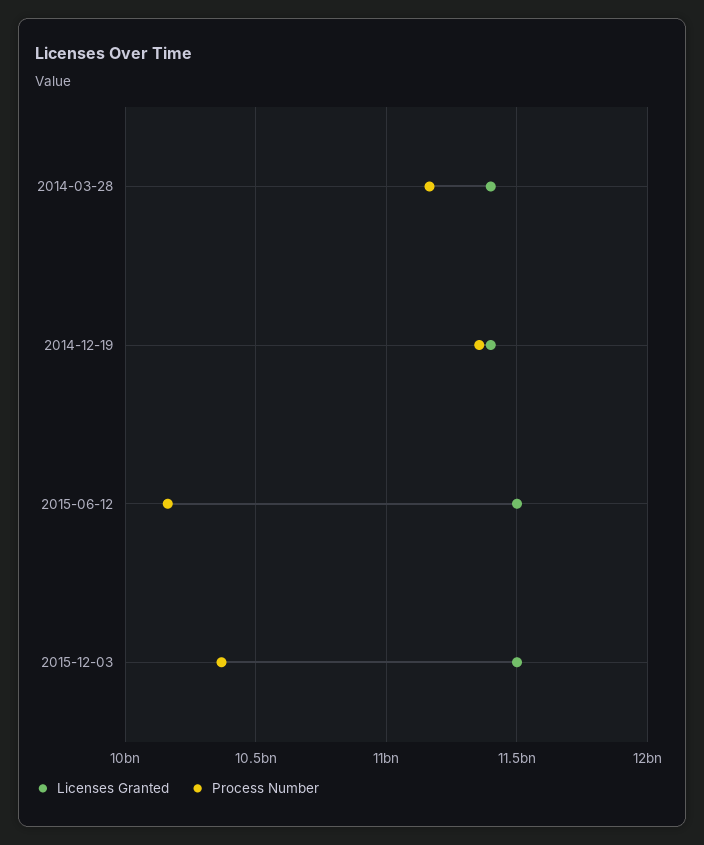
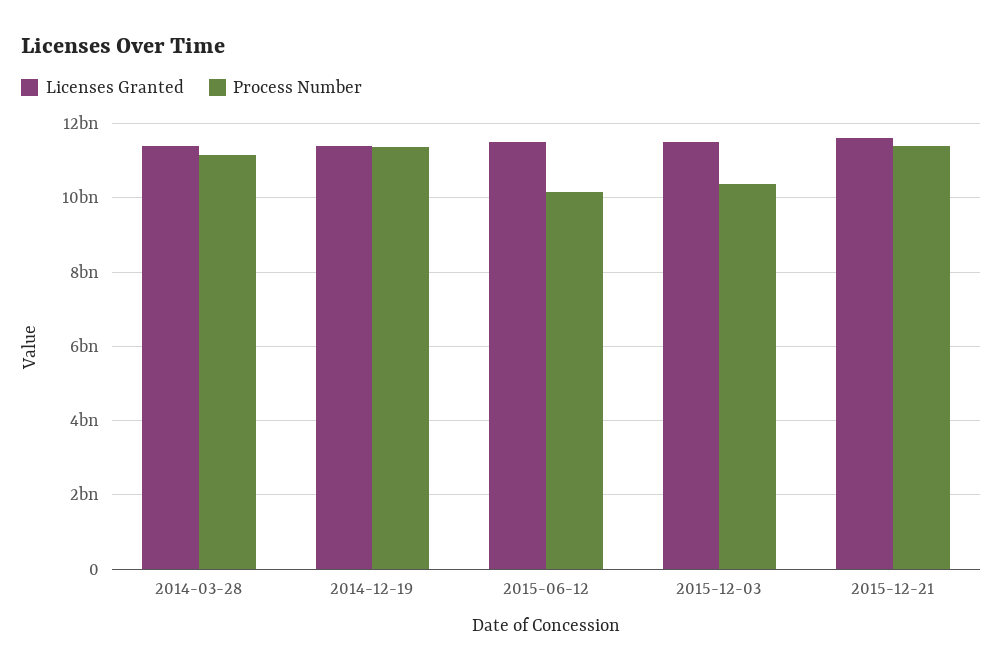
Licenses Granted, 2015-12-21: none -> 11600000000
Process Number, 2015-12-21: none -> 11400000000

